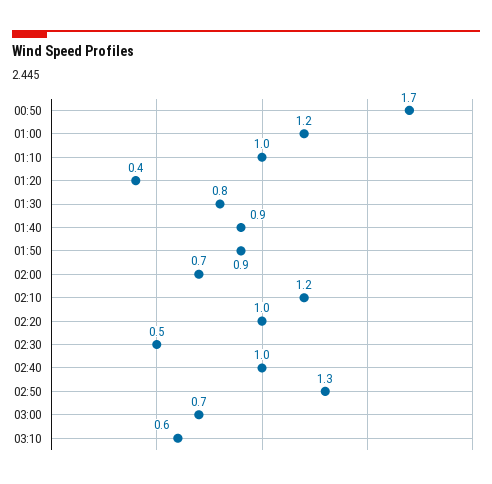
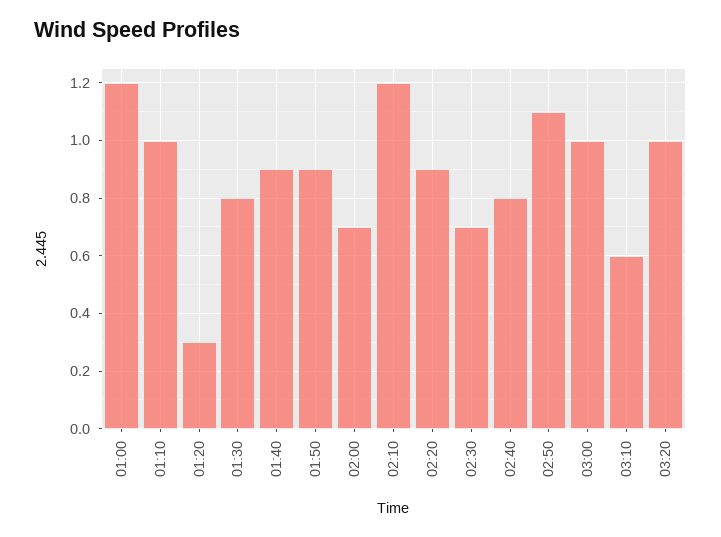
00:50: 1.7 -> none
01:20: 0.4 -> 0.3
02:20: 1 -> 0.9
02:30: 0.5 -> 0.7
02:40: 1 -> 0.8
02:50: 1.3 -> 1.1
03:00: 0.7 -> 1
03:20: none -> 1

